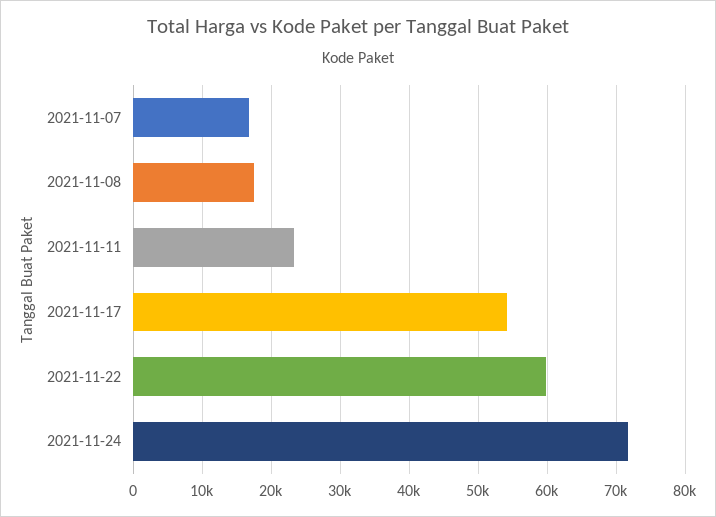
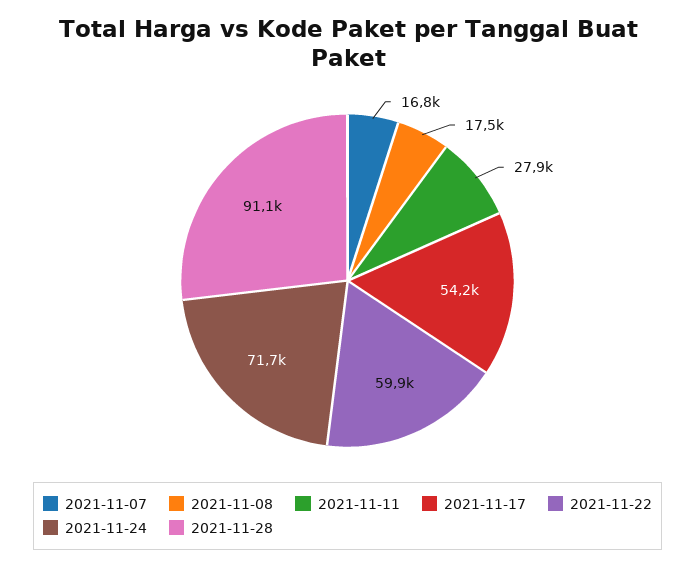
2021-11-11: 23000 -> 27900
2021-11-28: none -> 91100

